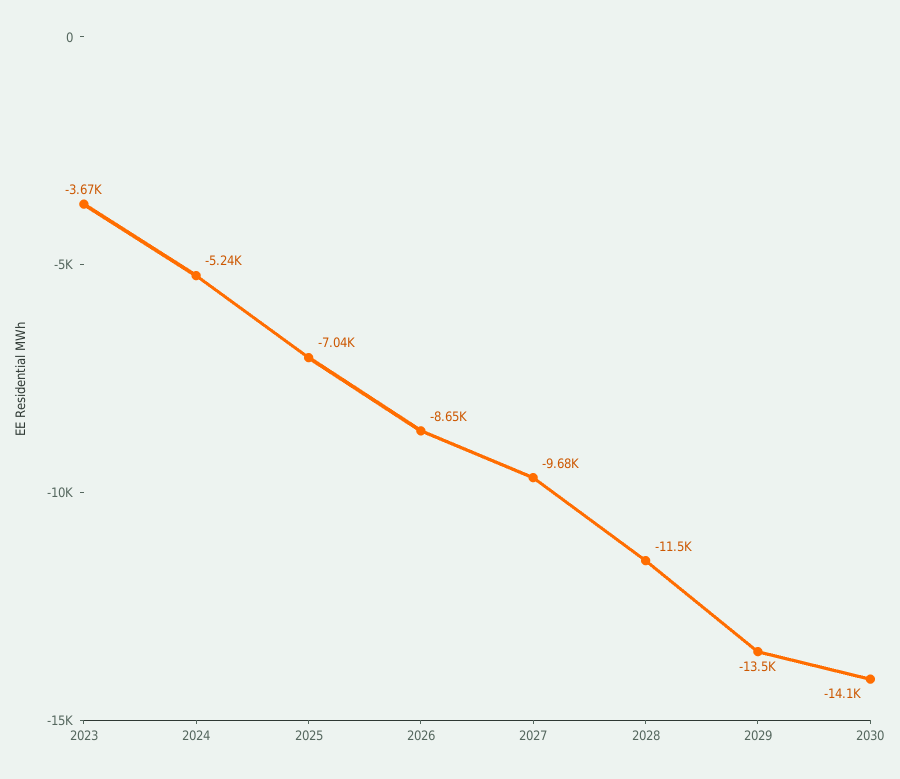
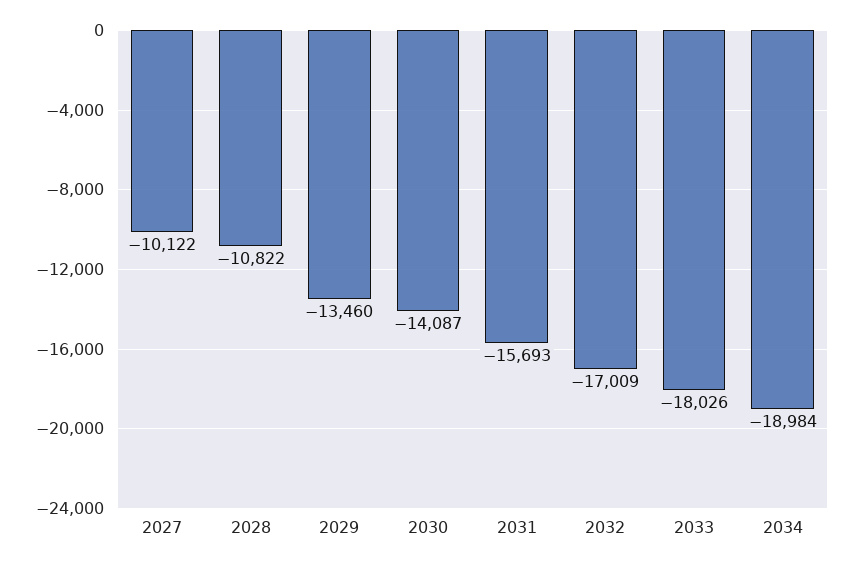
2023: -3670 -> none
2024: -5240 -> none
2025: -7040 -> none
2026: -8650 -> none
2027: -9680 -> -10122
2028: -11500 -> -10822
2031: none -> -15693
2032: none -> -17009
2033: none -> -18026
2034: none -> -18984

